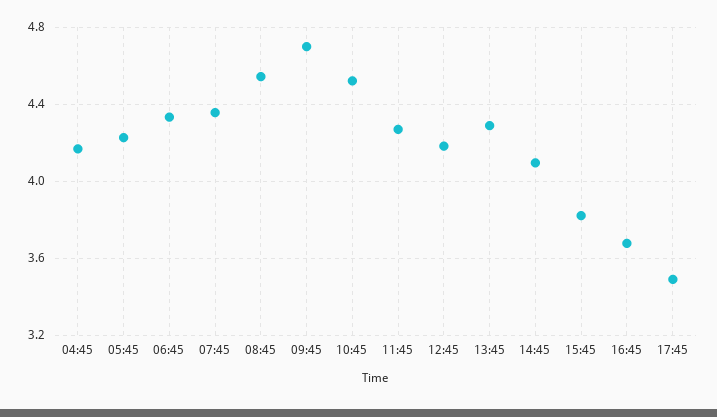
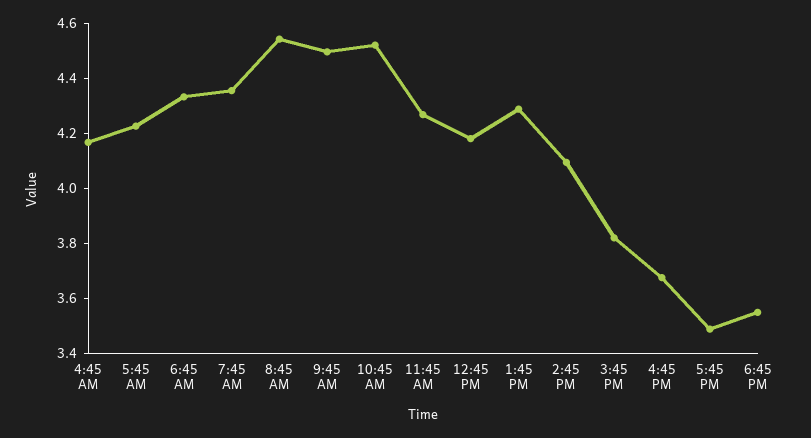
09:45: 4.7 -> 4.5
6:45 PM: none -> 3.55

